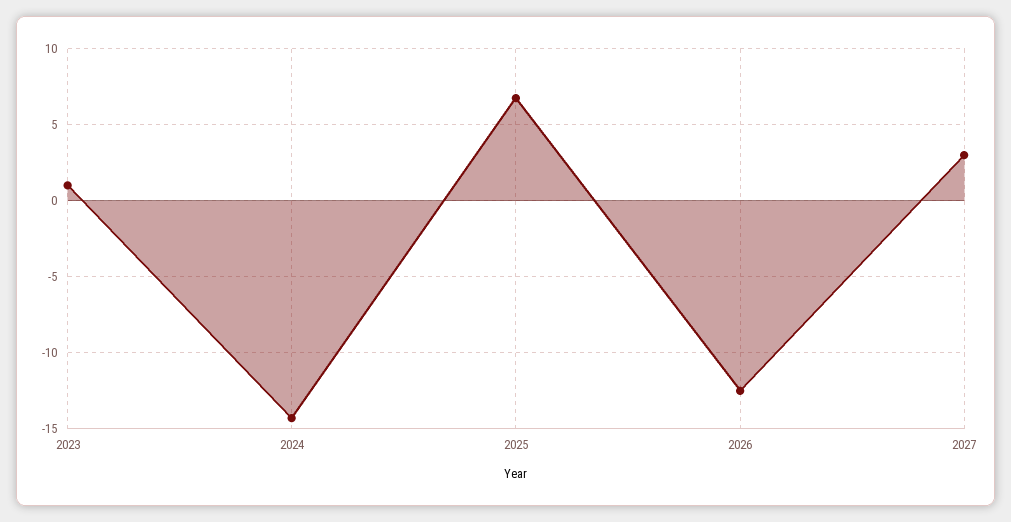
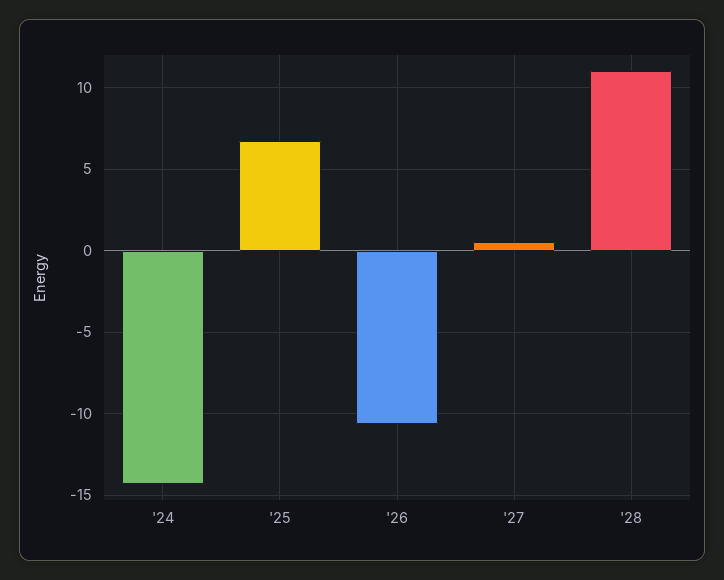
2023: 1 -> none
2026: -12.5 -> -10.5
2027: 3 -> 0.5
'28: none -> 11

